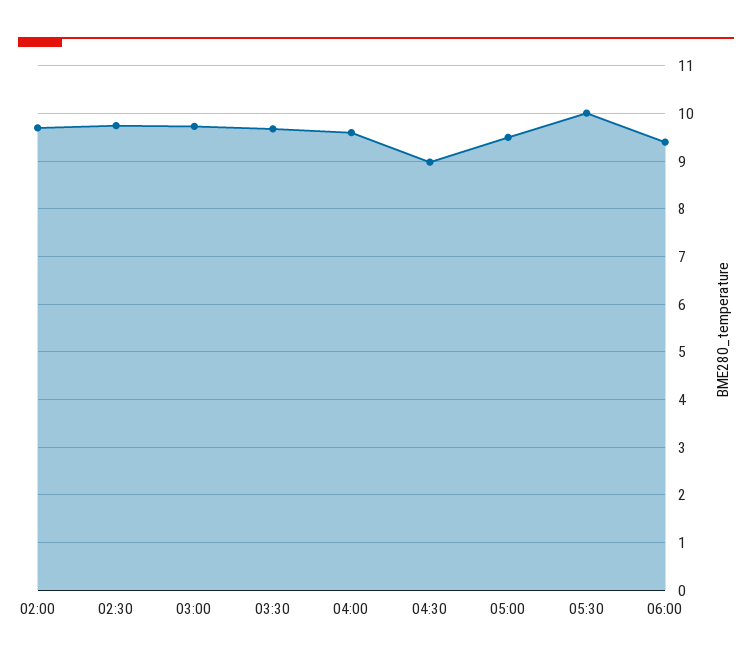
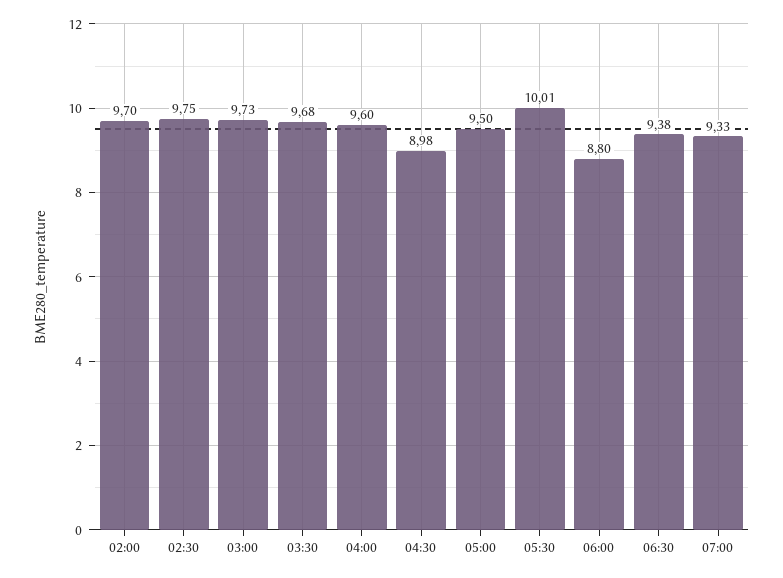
06:00: 9.4 -> 8.8
06:30: none -> 9.38
07:00: none -> 9.33

